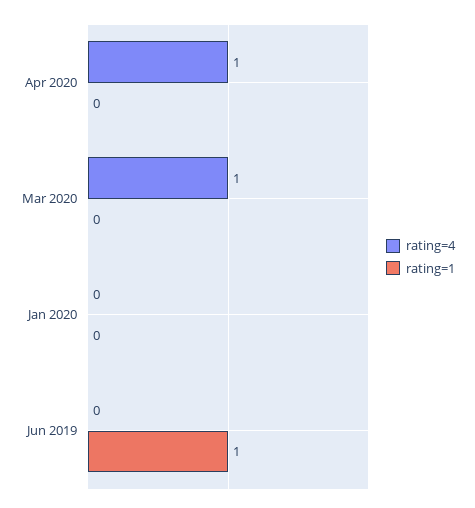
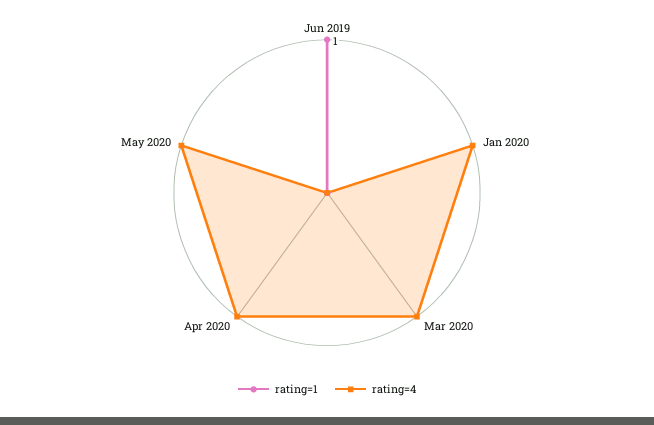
rating=4, Jan 2020: 0 -> 1
rating=1, May 2020: none -> 0
rating=4, May 2020: none -> 1

